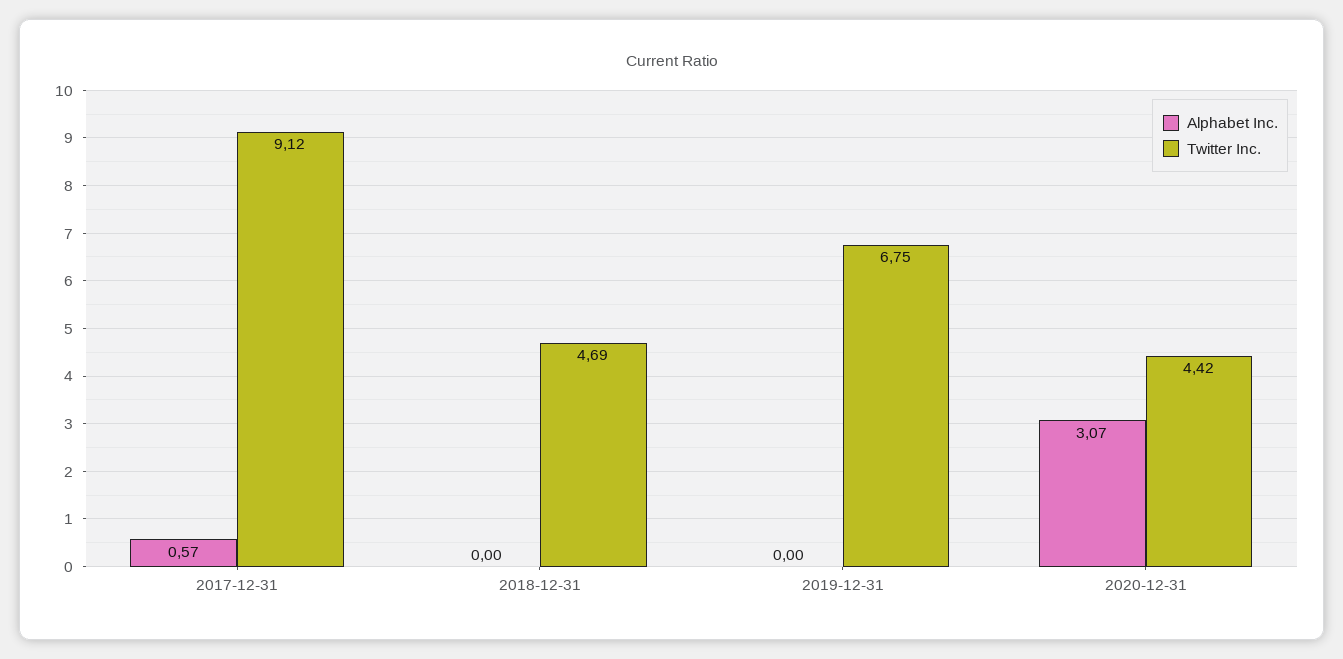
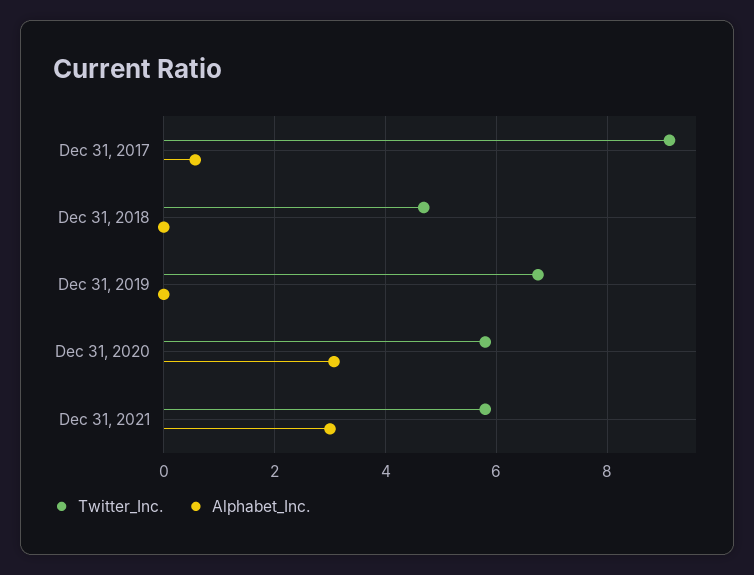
Twitter Inc., 2020-12-31: 4.42 -> 5.8
Twitter Inc., Dec 31, 2021: none -> 5.8
Alphabet Inc., Dec 31, 2021: none -> 3

